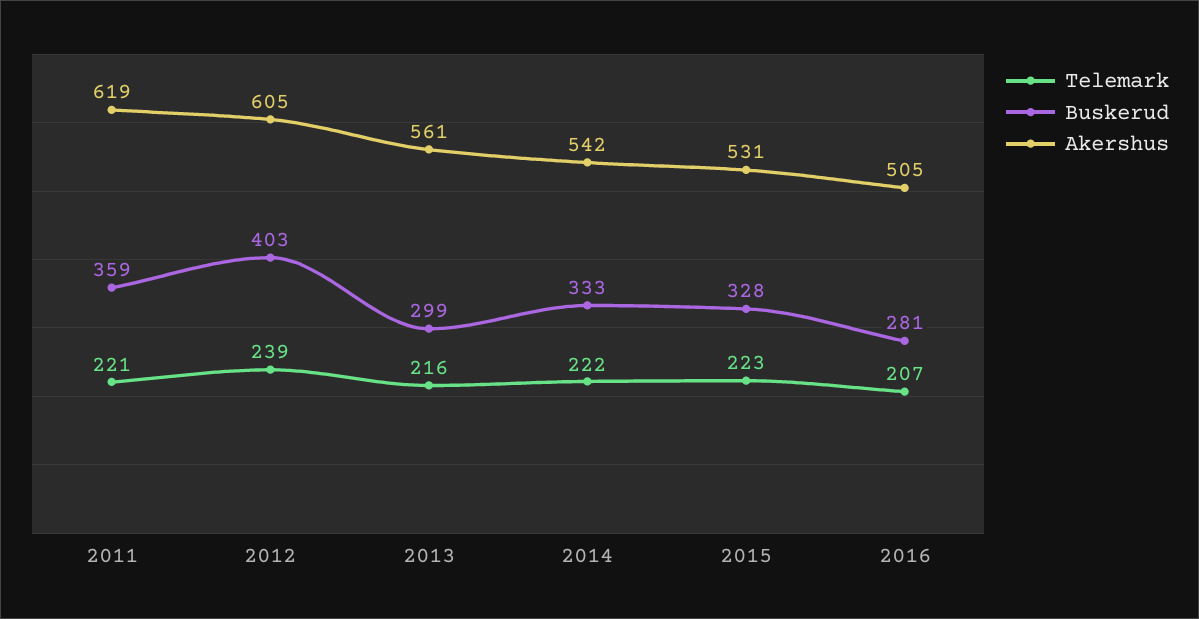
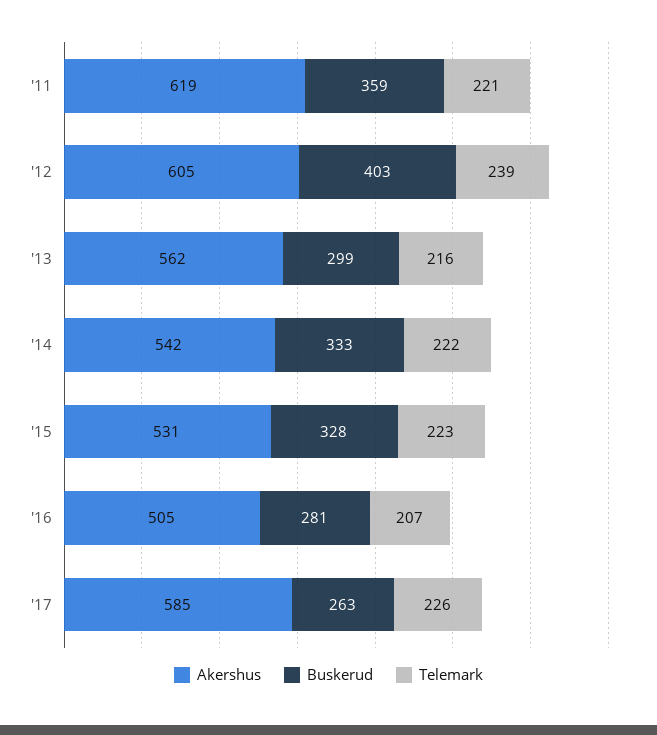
Akershus, 2013: 561 -> 562
Akershus, '17: none -> 585
Buskerud, '17: none -> 263
Telemark, '17: none -> 226

